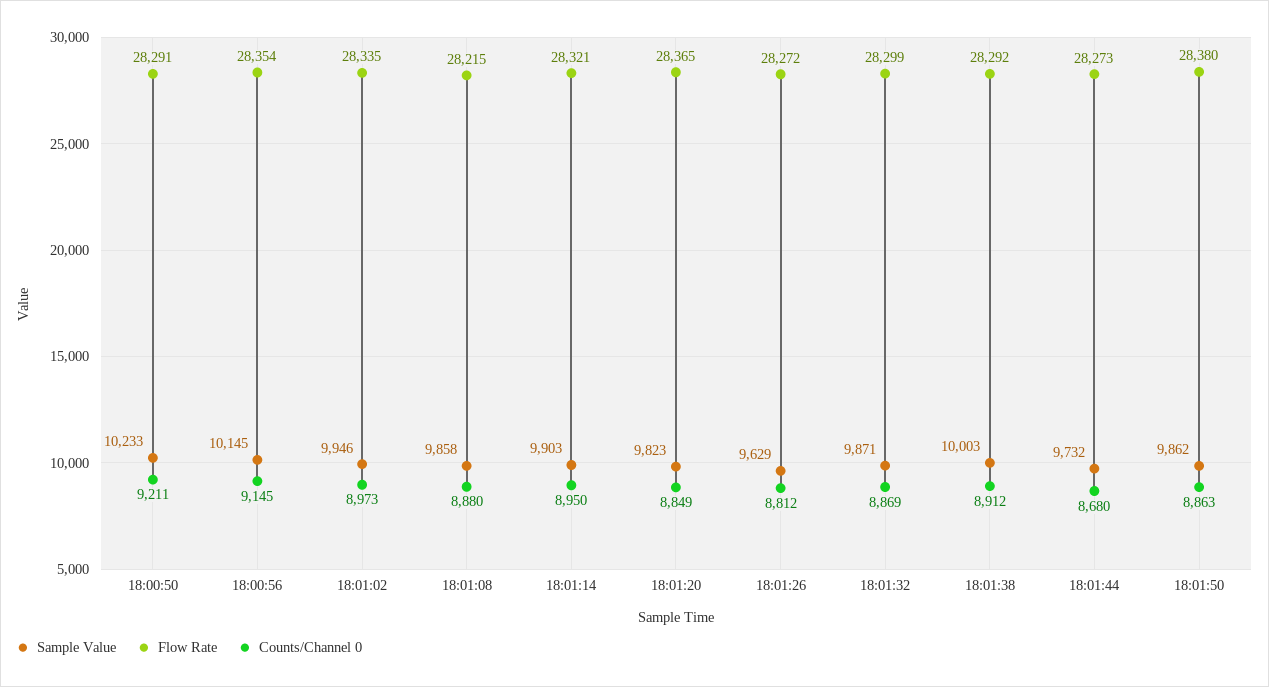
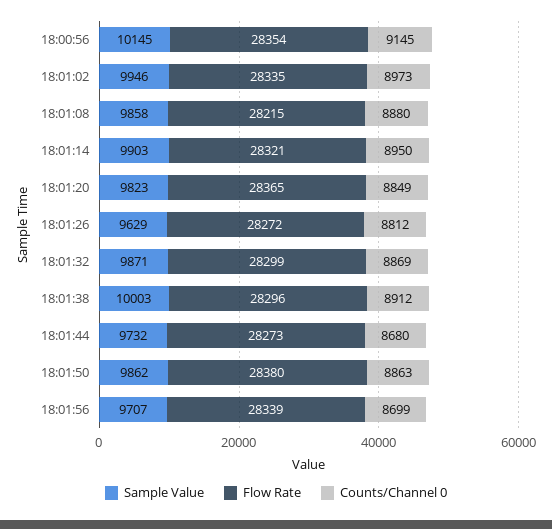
Sample Value, 18:00:50: 10233 -> none
Flow Rate, 18:00:50: 28291 -> none
Counts/Channel 0, 18:00:50: 9211 -> none
Flow Rate, 18:01:38: 28292 -> 28296
Sample Value, 18:01:56: none -> 9707
Flow Rate, 18:01:56: none -> 28339
Counts/Channel 0, 18:01:56: none -> 8699

